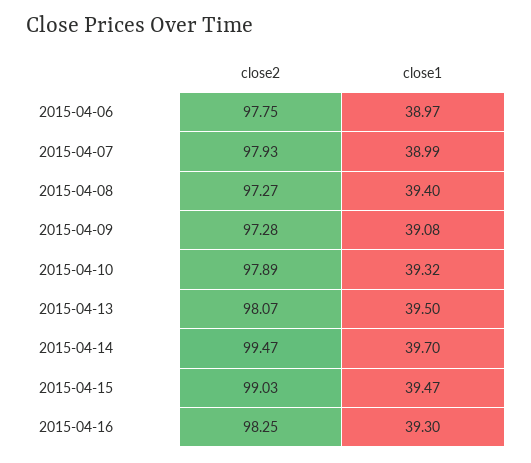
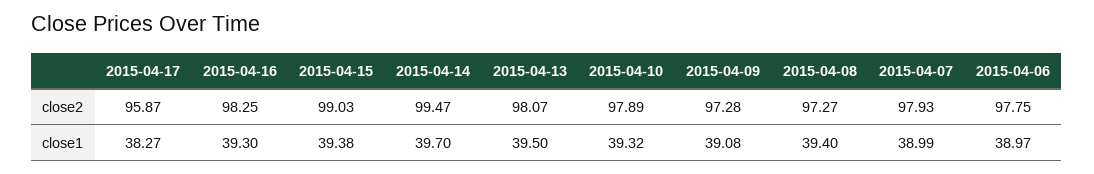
close1, 2015-04-15: 39.47 -> 39.38
close2, 2015-04-17: none -> 95.87
close1, 2015-04-17: none -> 38.27

